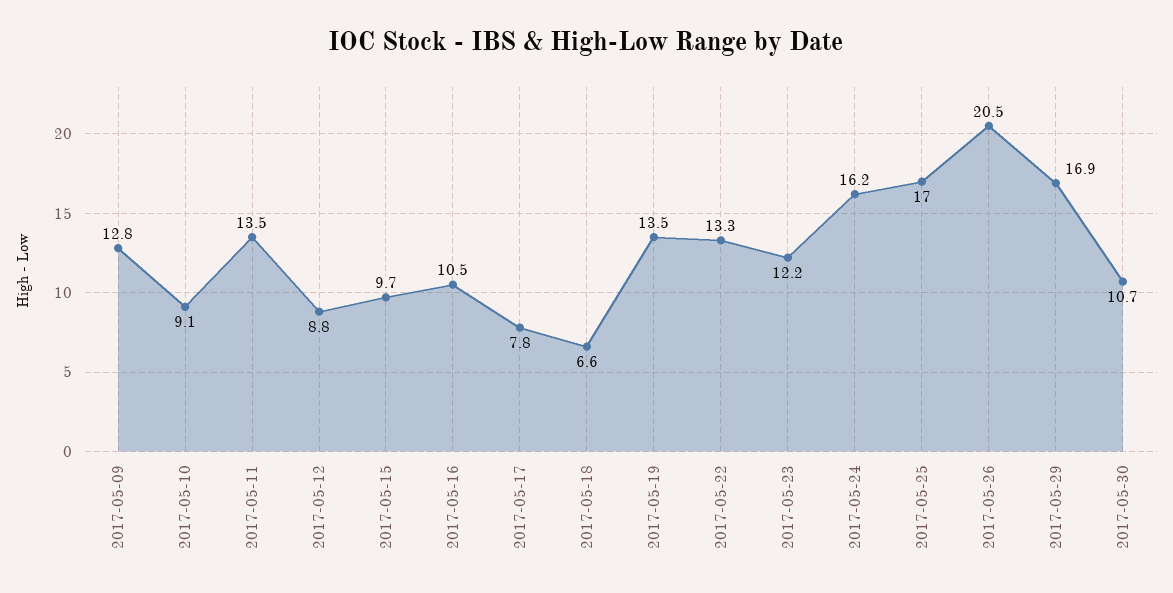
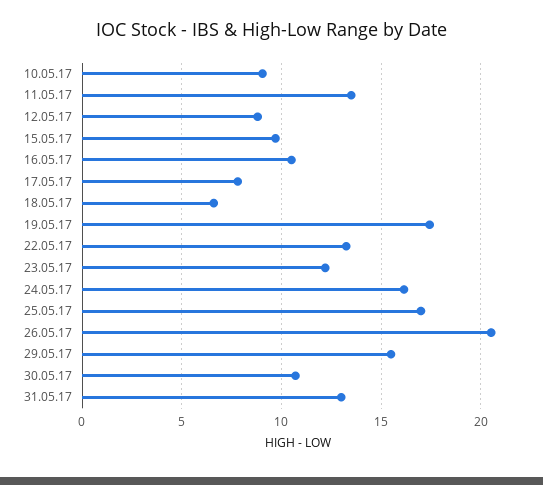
2017-05-09: 12.8 -> none
2017-05-19: 13.5 -> 17.5
2017-05-29: 16.9 -> 15.5
31.05.17: none -> 13

